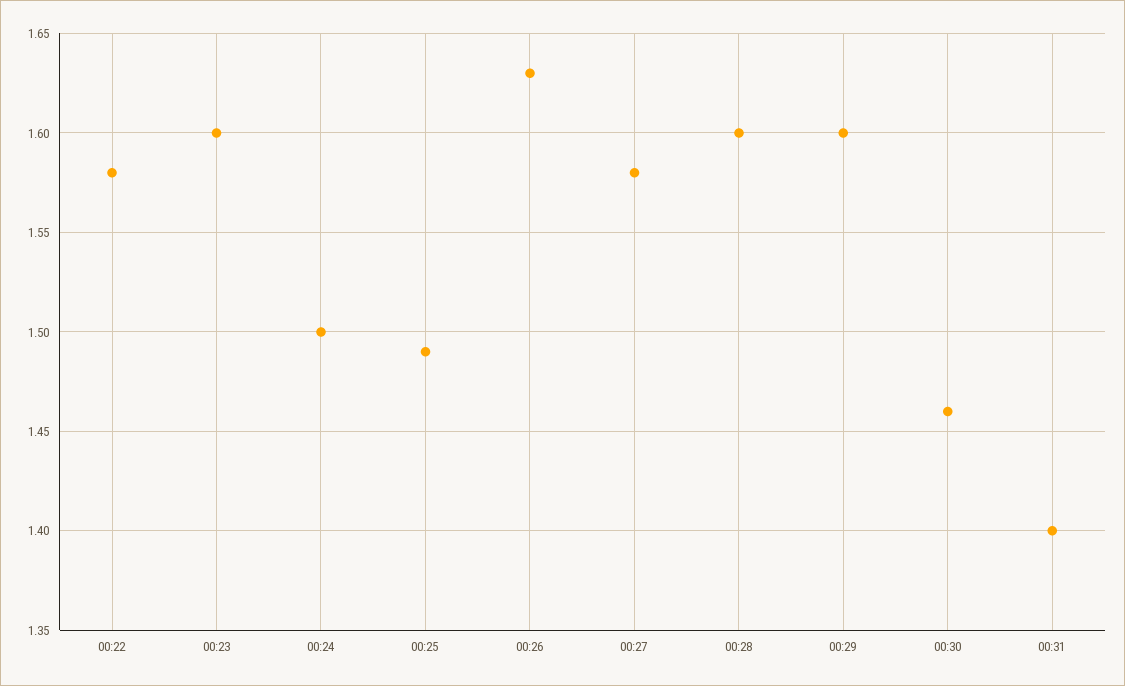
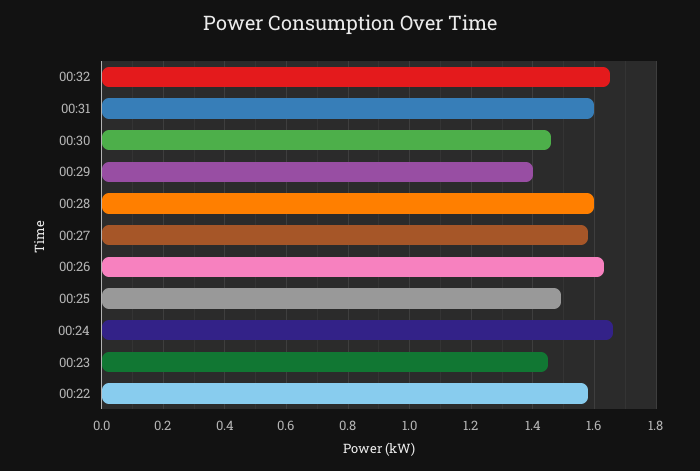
00:23: 1.6 -> 1.45
00:24: 1.5 -> 1.65
00:29: 1.6 -> 1.4
00:31: 1.4 -> 1.6
00:32: none -> 1.65

